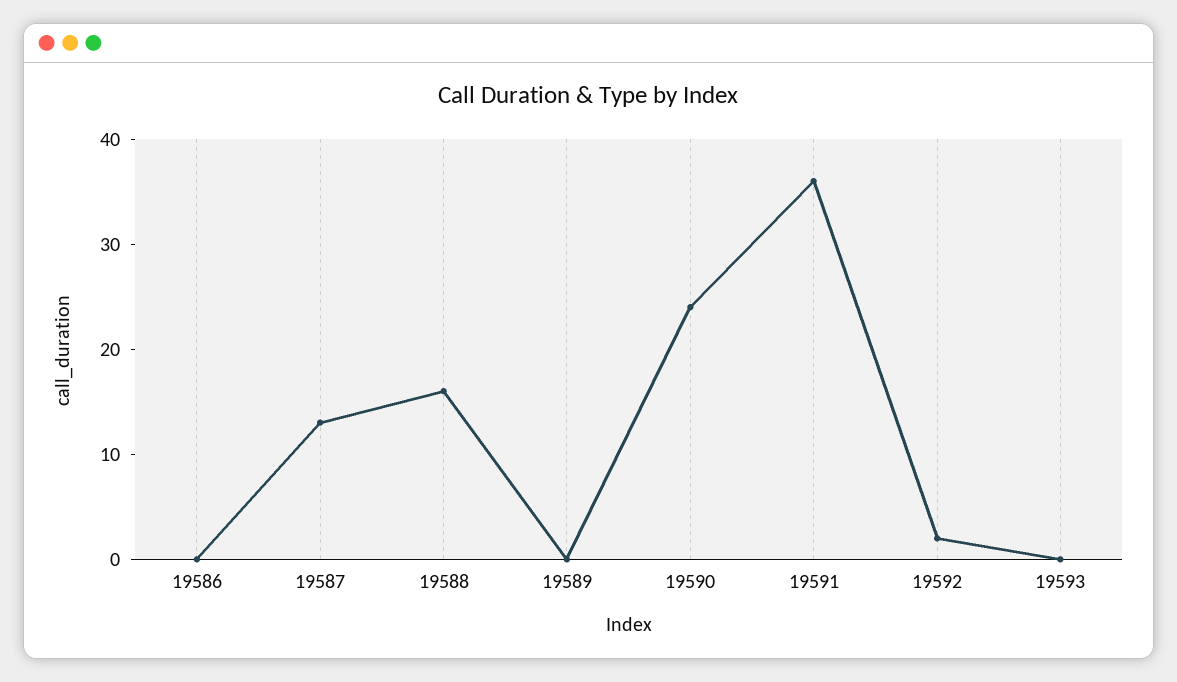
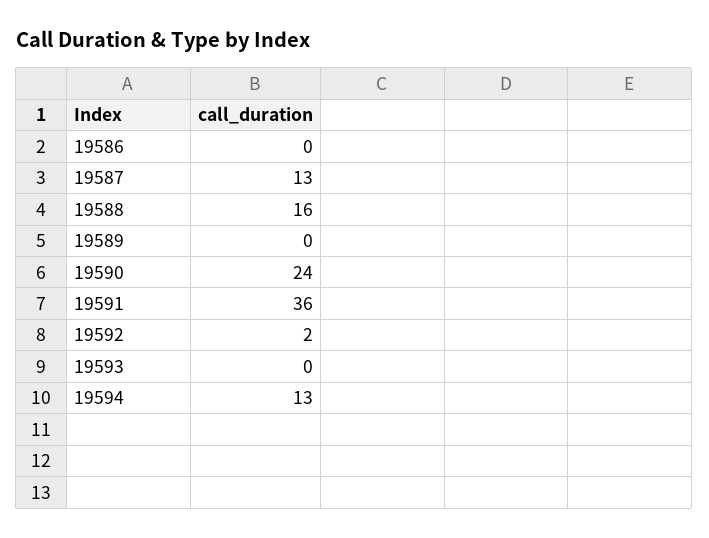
19594: none -> 13

